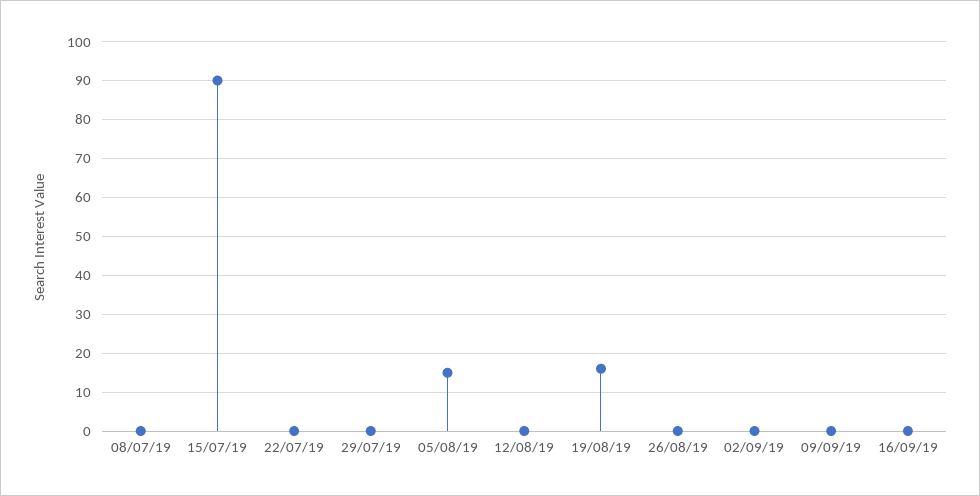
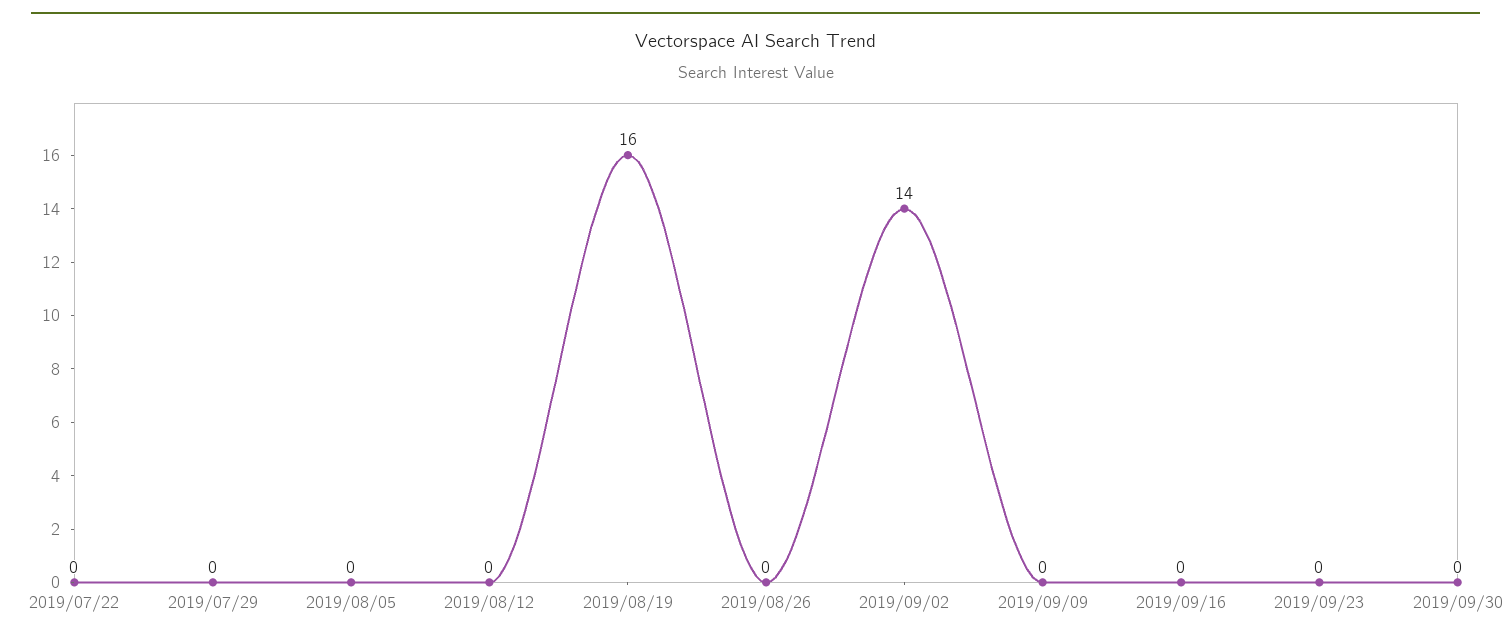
08/07/19: 0 -> none
15/07/19: 90 -> none
05/08/19: 15 -> 0
02/09/19: 0 -> 14
2019/09/23: none -> 0
2019/09/30: none -> 0

